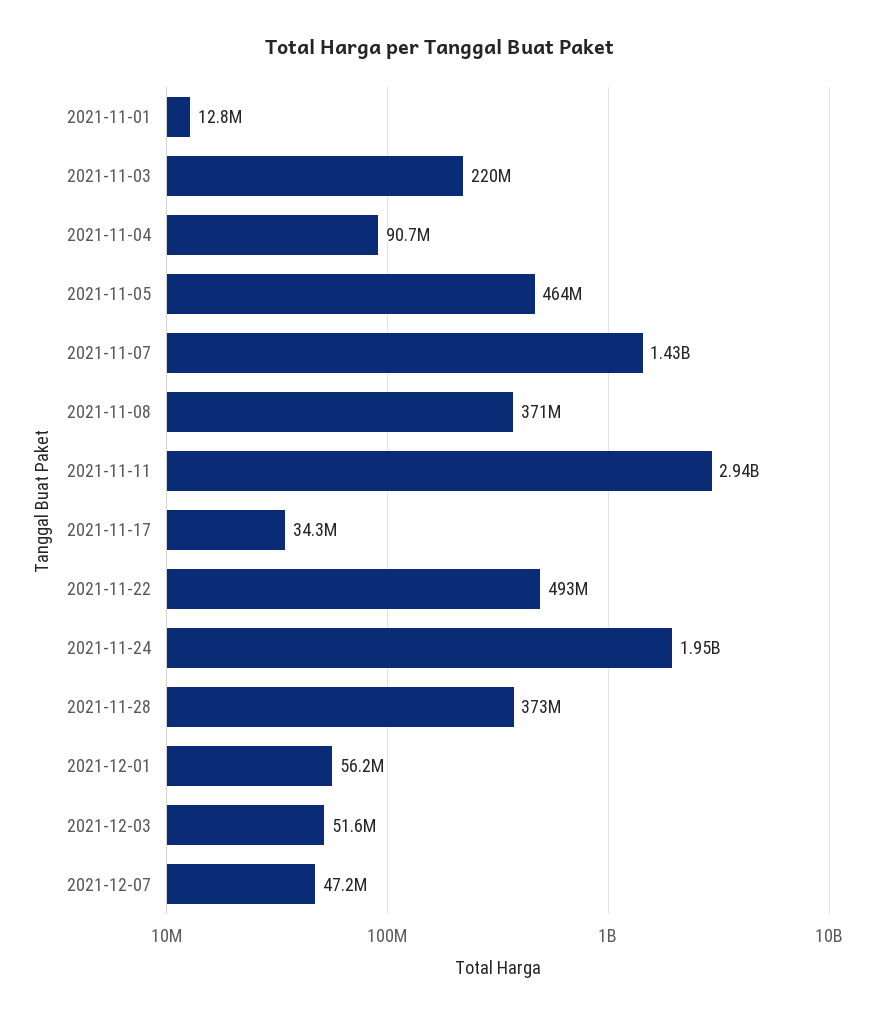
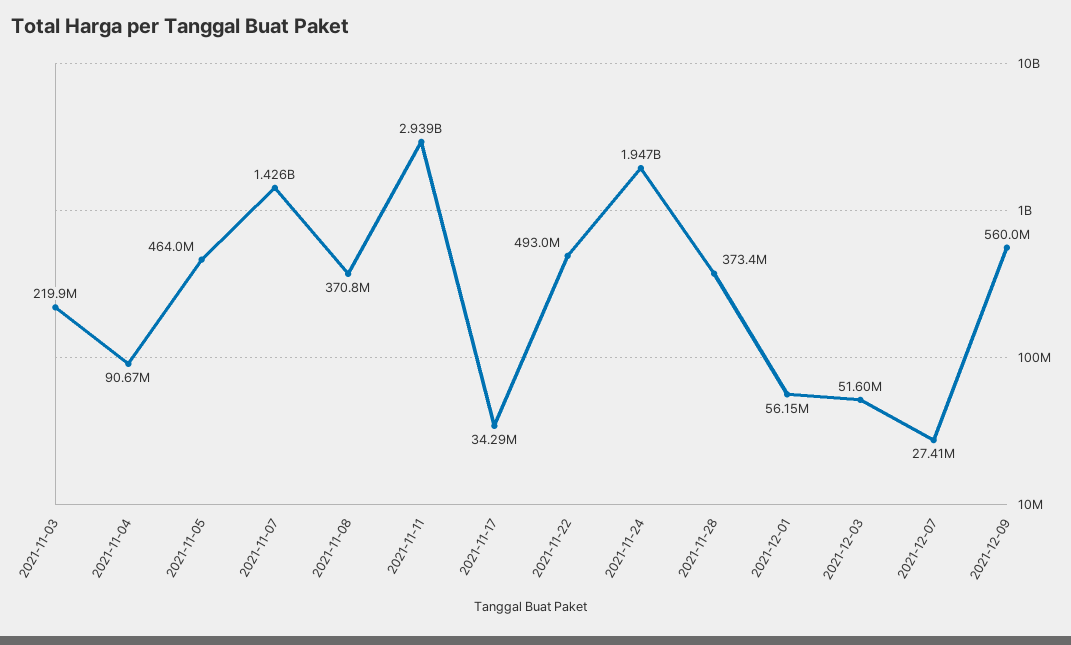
2021-11-01: 12800000 -> none
2021-12-07: 47200000 -> 27410000
2021-12-09: none -> 560000000

